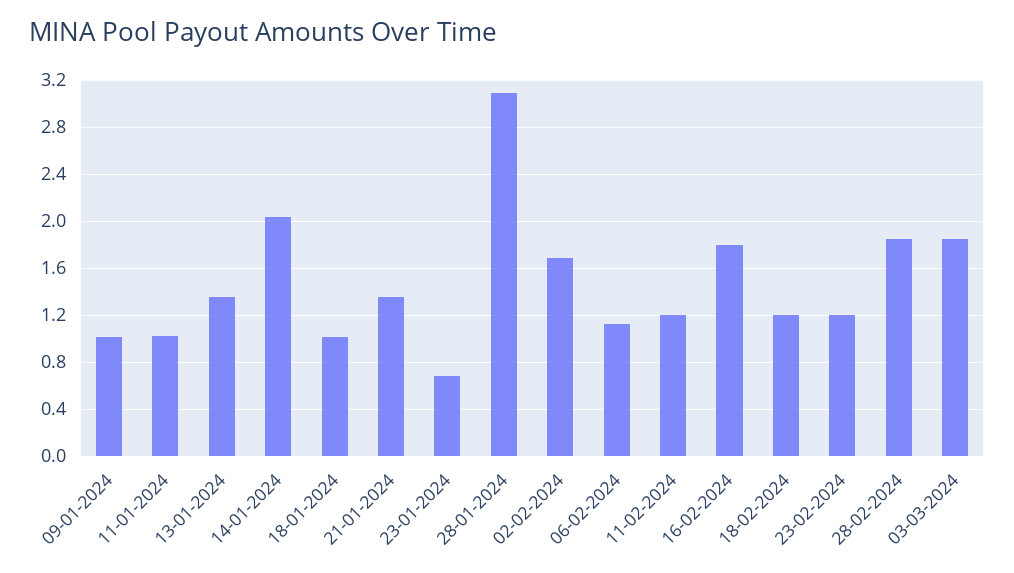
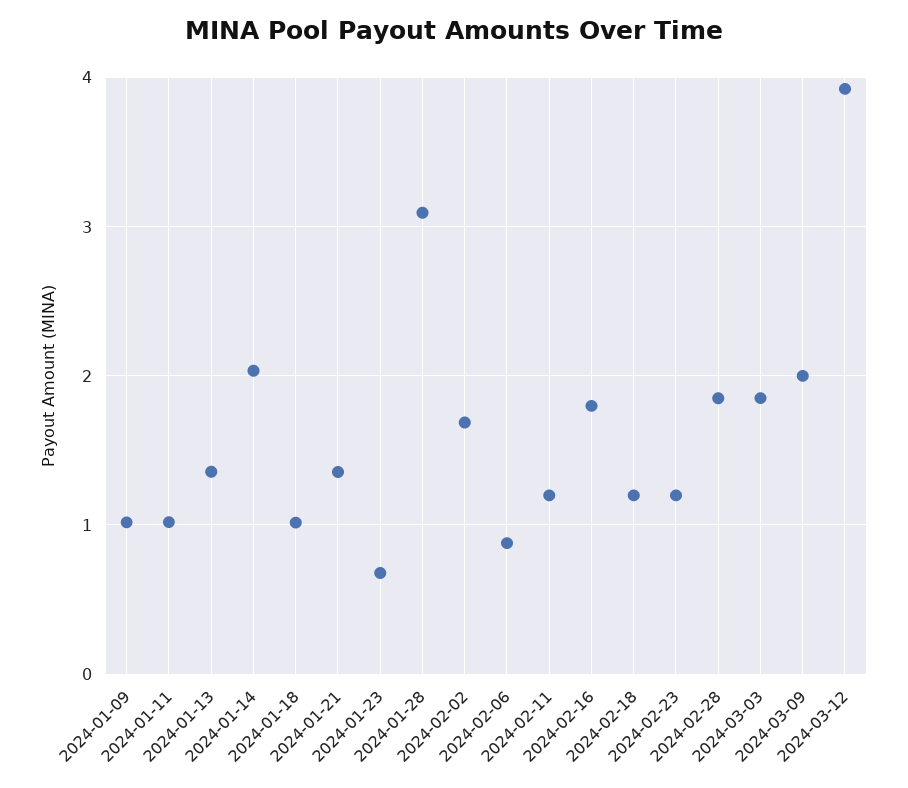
06-02-2024: 1.1 -> 0.9
2024-03-09: none -> 2
2024-03-12: none -> 3.9

